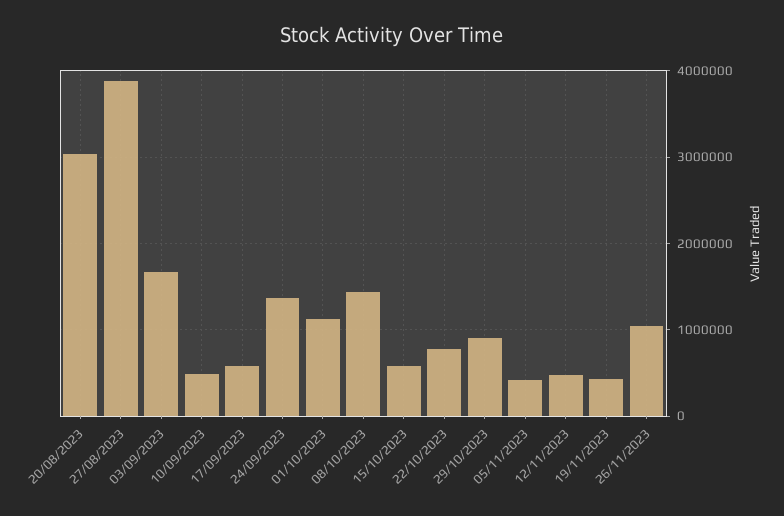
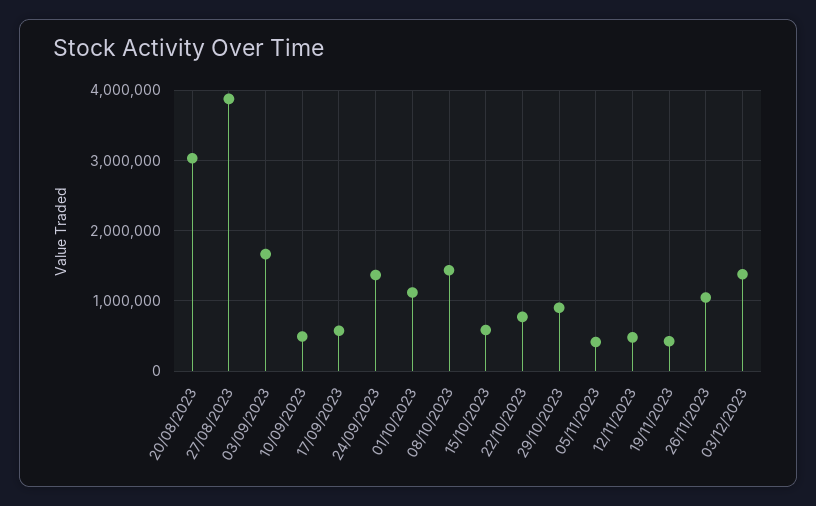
03/12/2023: none -> 1400000

